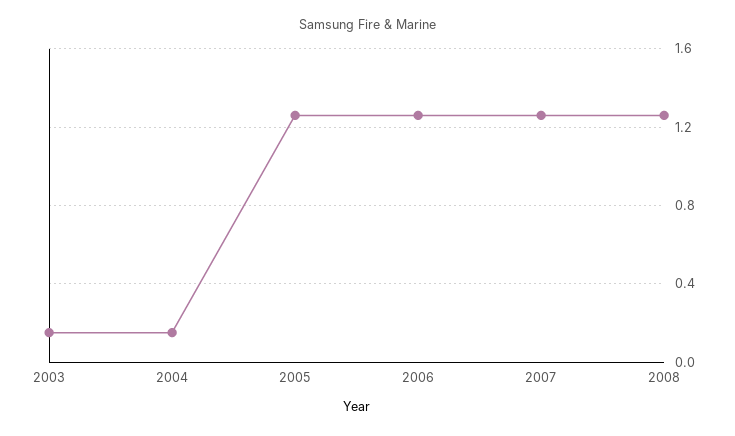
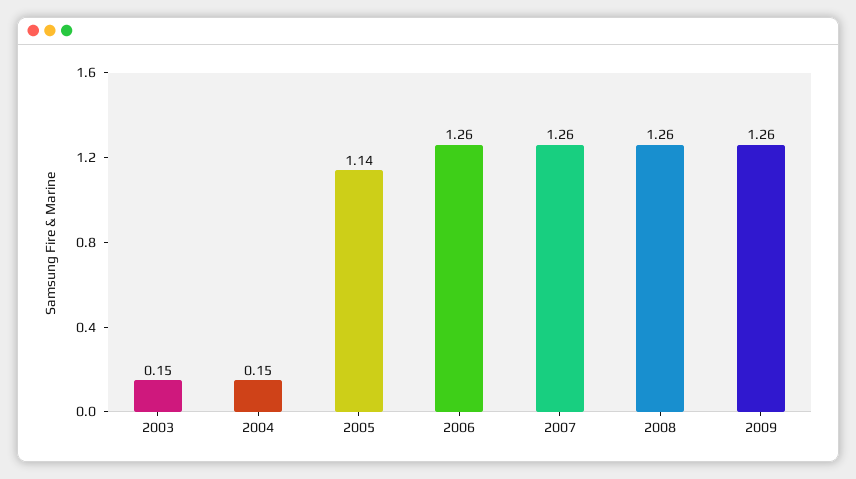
2005: 1.25 -> 1.14
2009: none -> 1.26

